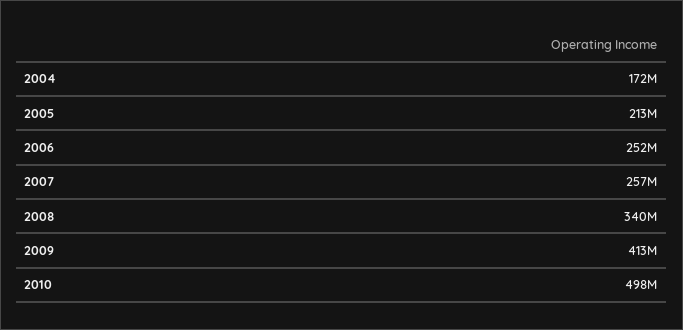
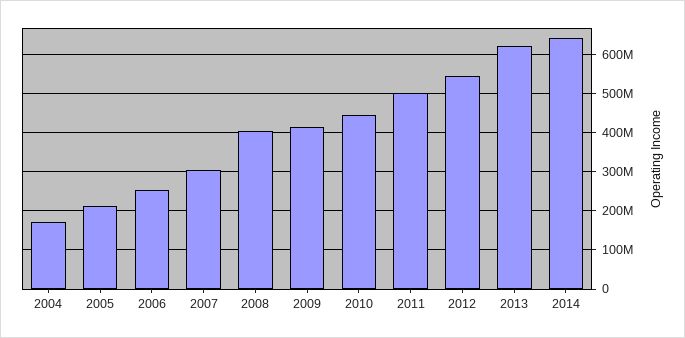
2007: 257000000 -> 300000000
2008: 340000000 -> 400000000
2010: 498000000 -> 440000000
2011: none -> 500000000
2012: none -> 540000000
2013: none -> 620000000
2014: none -> 640000000

